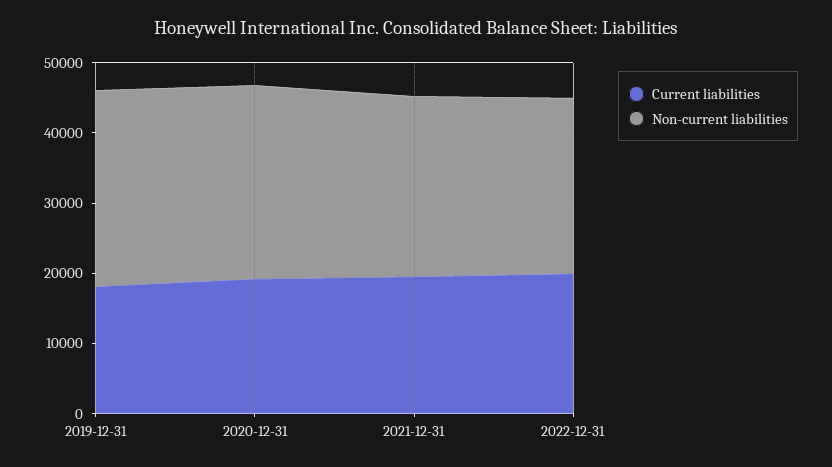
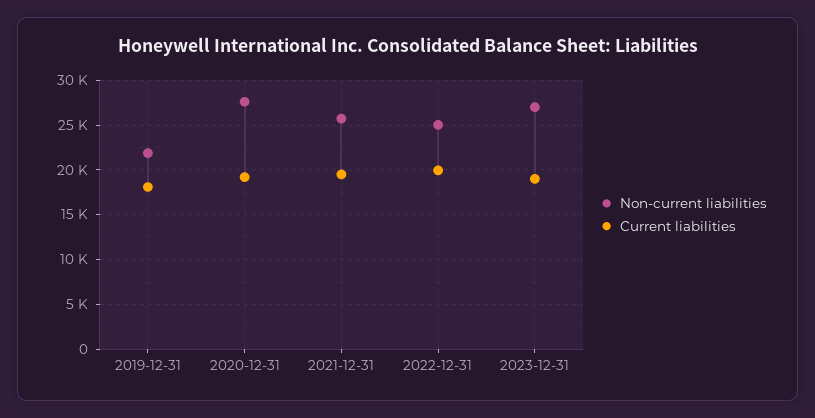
Non-current liabilities, 2019-12-31: 28000 -> 22000
Non-current liabilities, 2023-12-31: none -> 27000
Current liabilities, 2023-12-31: none -> 19000

